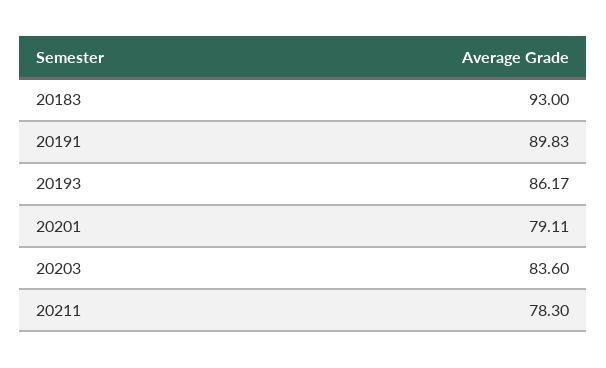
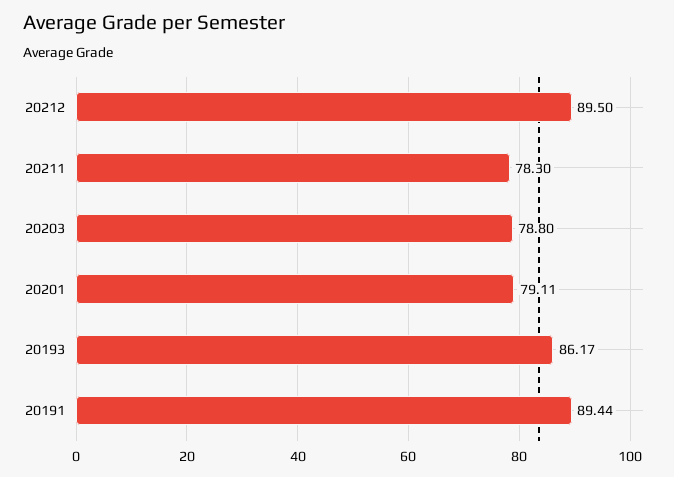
20183: 93 -> none
20191: 89.83 -> 89.44
20203: 83.6 -> 78.8
20212: none -> 89.5

